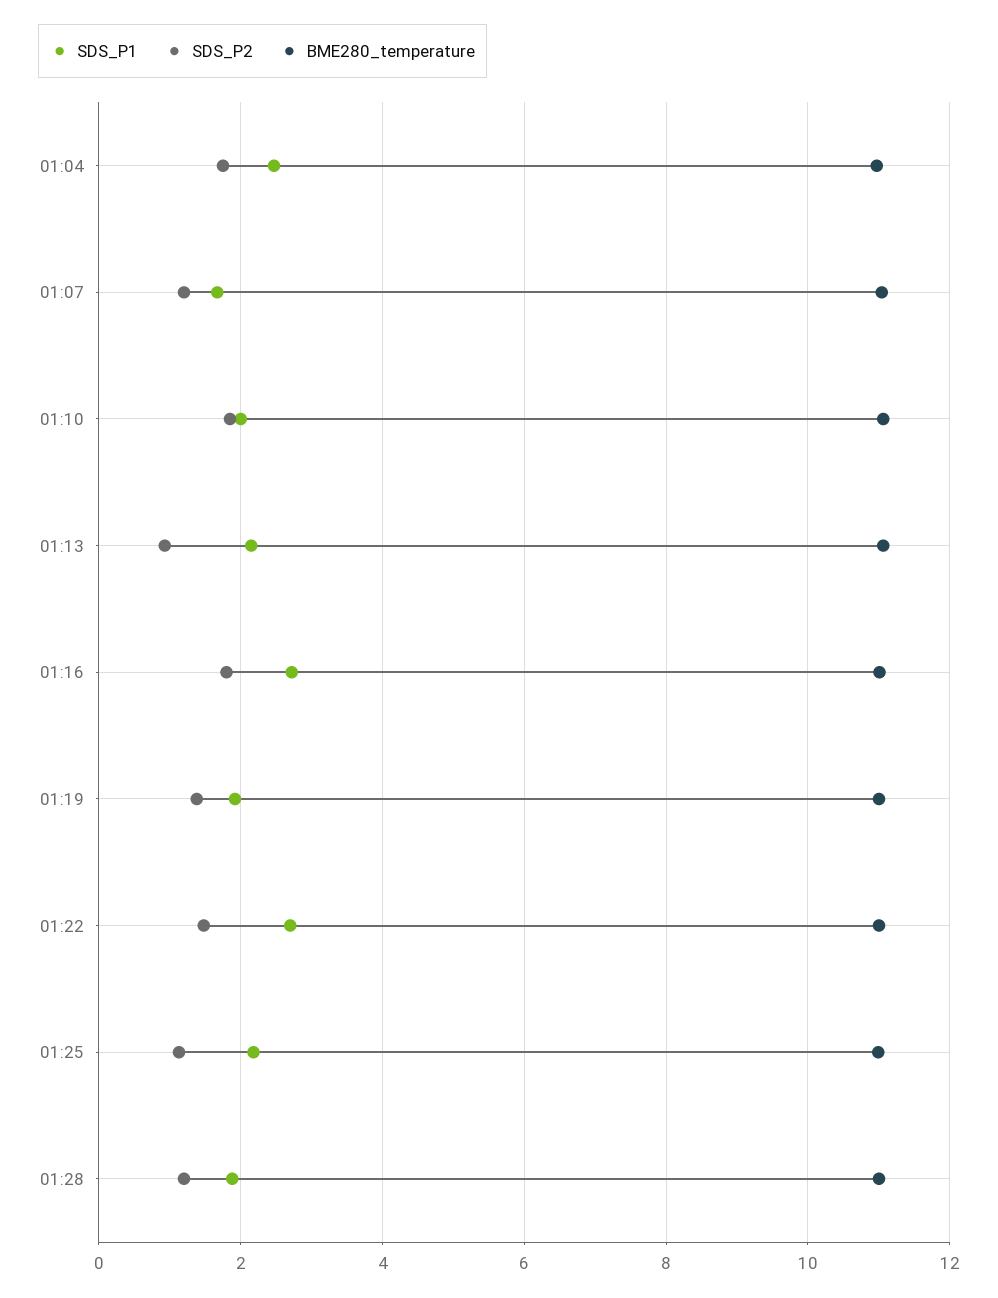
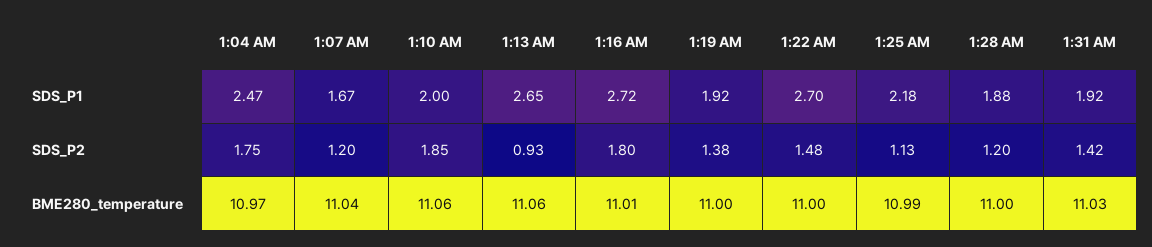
SDS_P1, 01:13: 2.2 -> 2.65
SDS_P1, 1:31 AM: none -> 1.92
SDS_P2, 1:31 AM: none -> 1.42
BME280_temperature, 1:31 AM: none -> 11.03

